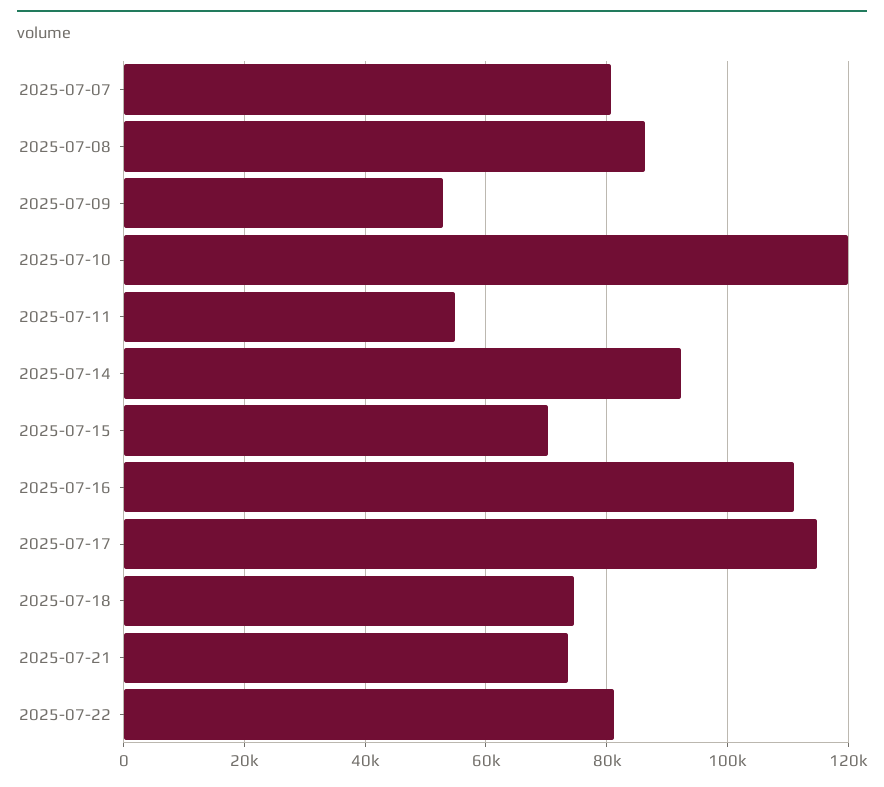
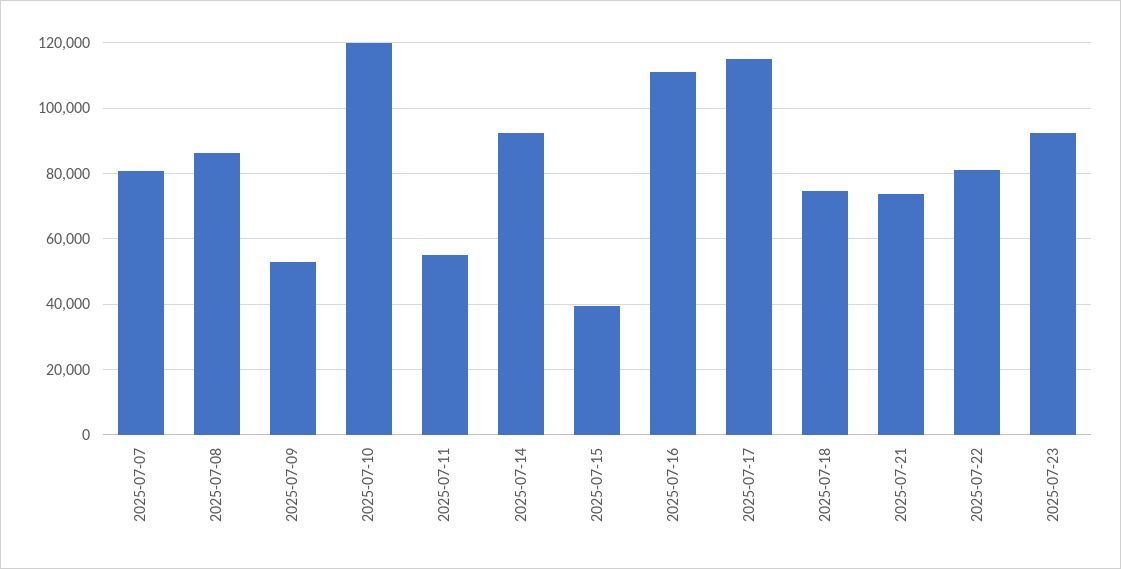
2025-07-15: 70000 -> 40000
2025-07-23: none -> 92000

